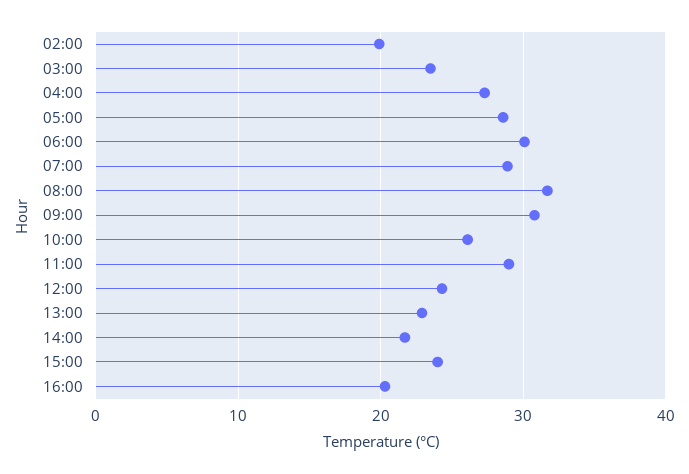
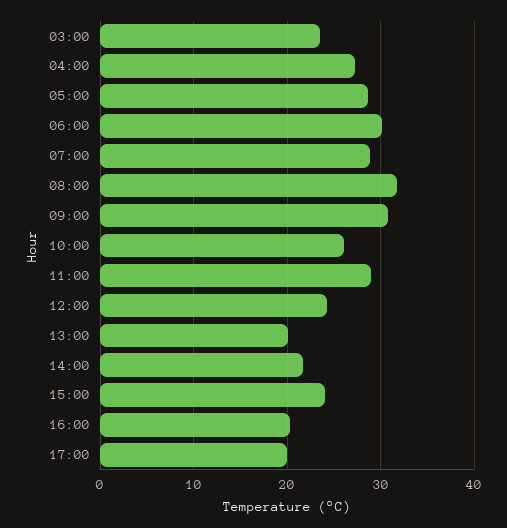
02:00: 20 -> none
13:00: 23 -> 20
17:00: none -> 20

